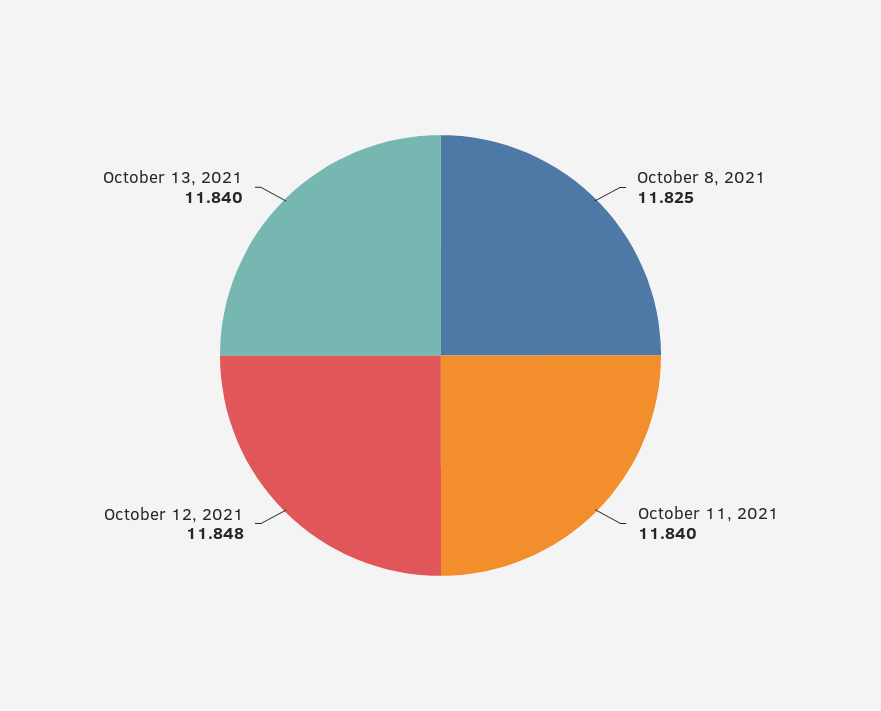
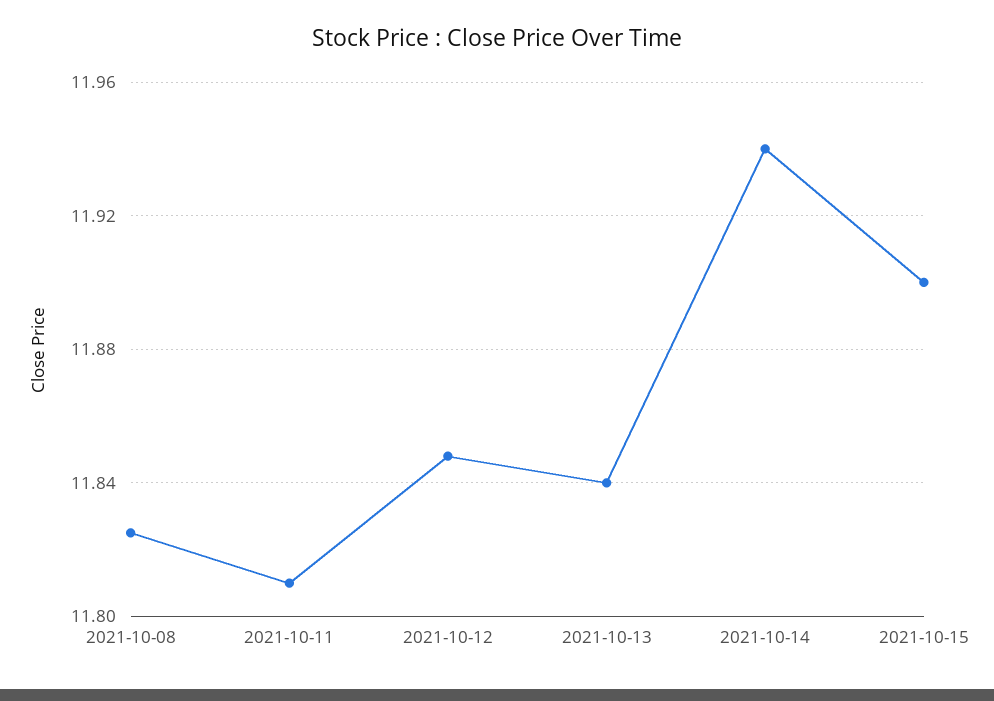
October 11, 2021: 11.84 -> 11.81
2021-10-14: none -> 11.94
2021-10-15: none -> 11.9

